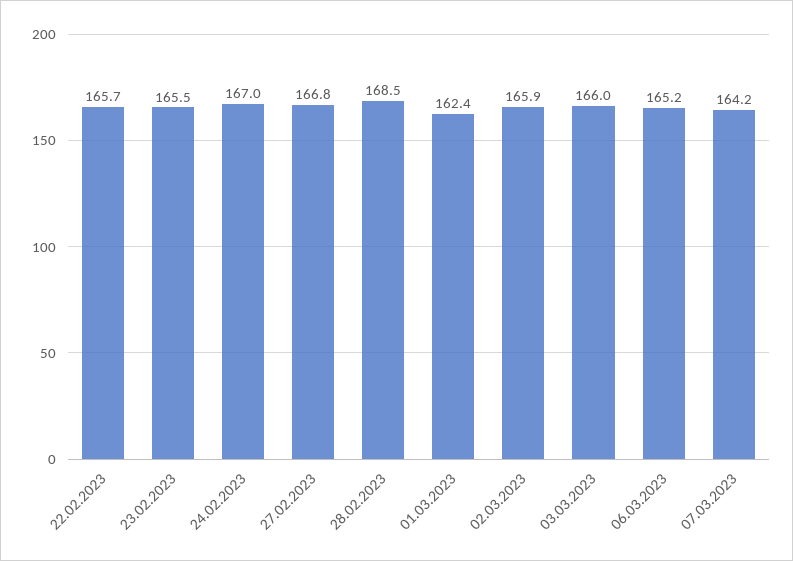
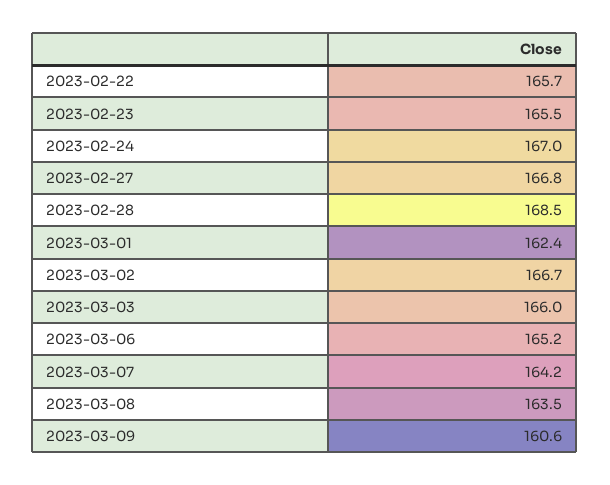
02.03.2023: 165.9 -> 166.7
2023-03-08: none -> 163.5
2023-03-09: none -> 160.6

